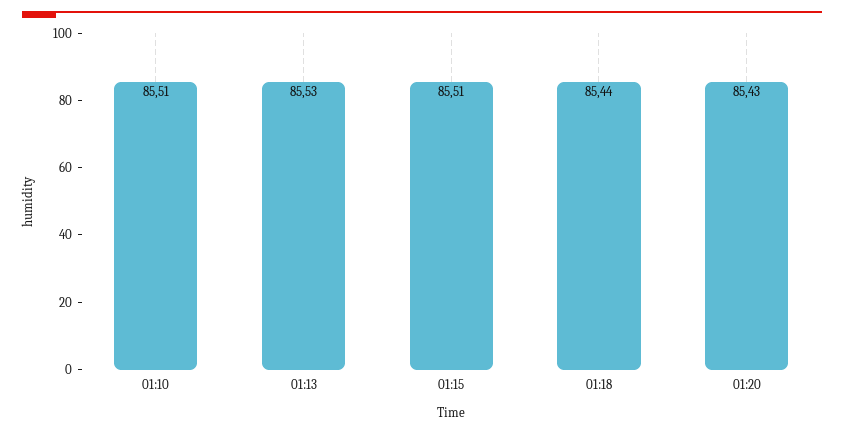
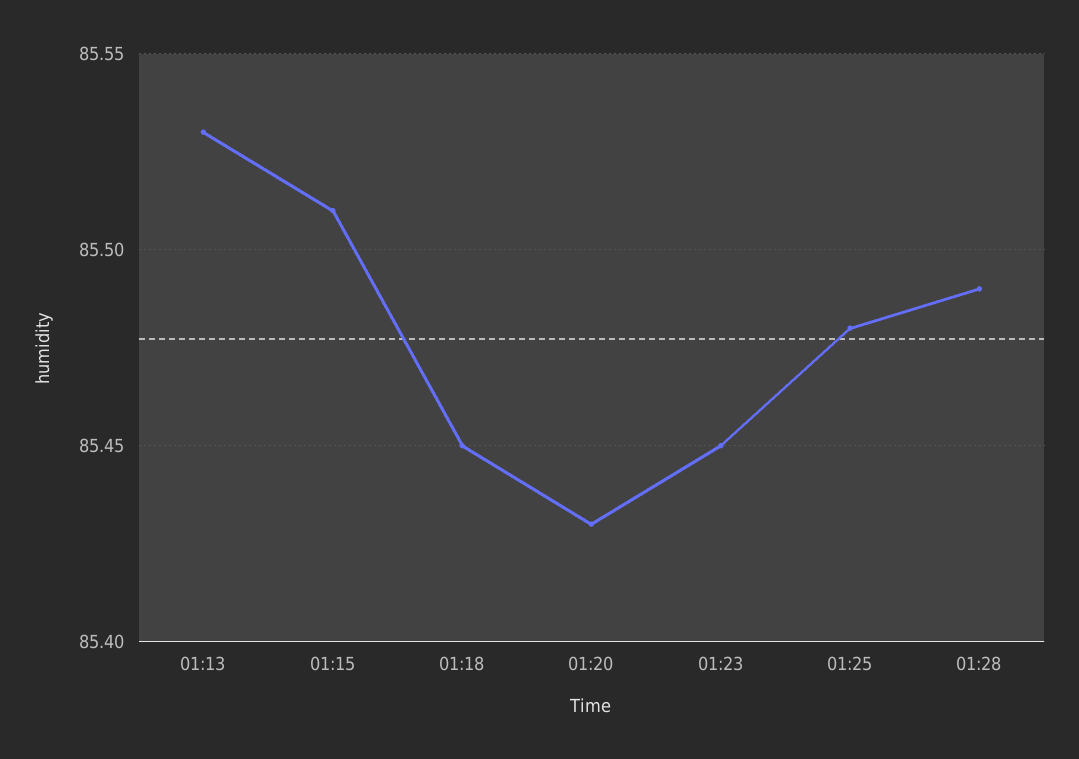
01:10: 85.51 -> none
01:18: 85.44 -> 85.45
01:23: none -> 85.45
01:25: none -> 85.48
01:28: none -> 85.49

